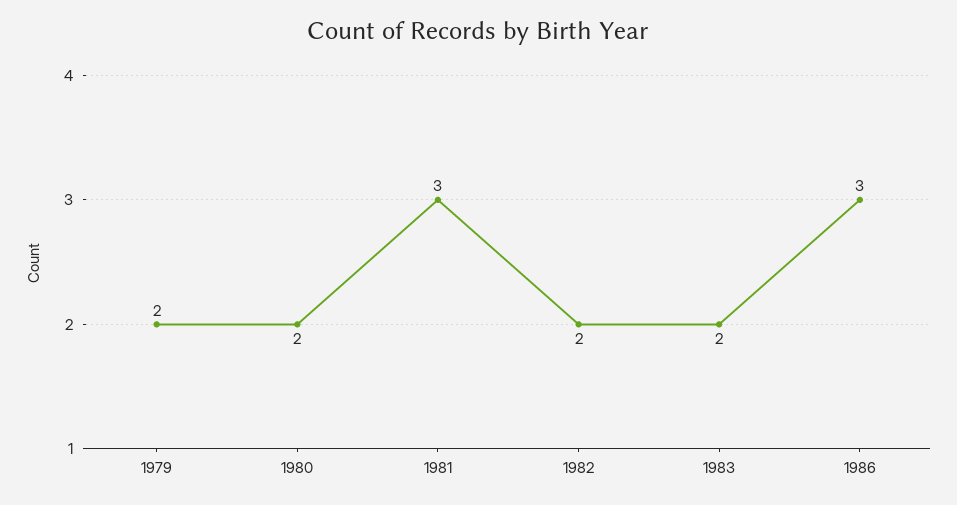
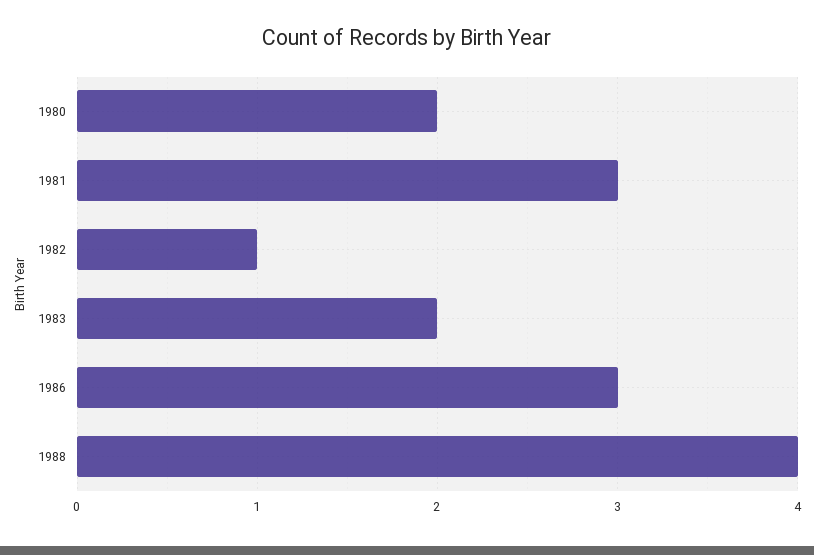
1979: 2 -> none
1982: 2 -> 1
1988: none -> 4

